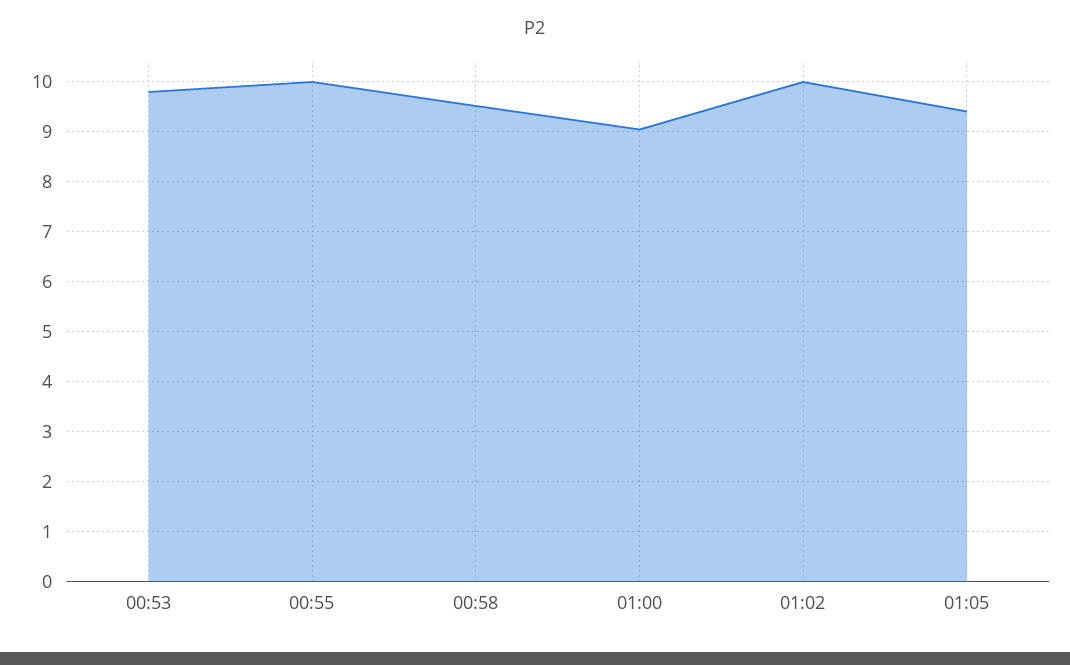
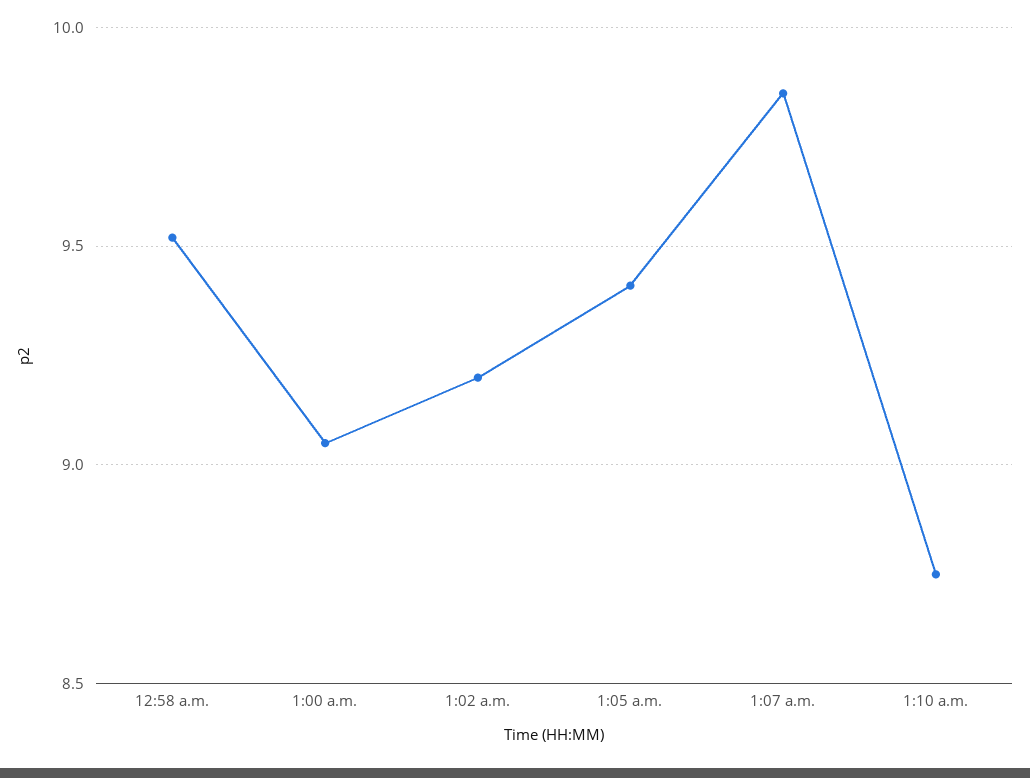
00:53: 9.8 -> none
00:55: 10 -> none
01:02: 10 -> 9.2
1:07 a.m.: none -> 9.85
1:10 a.m.: none -> 8.75

